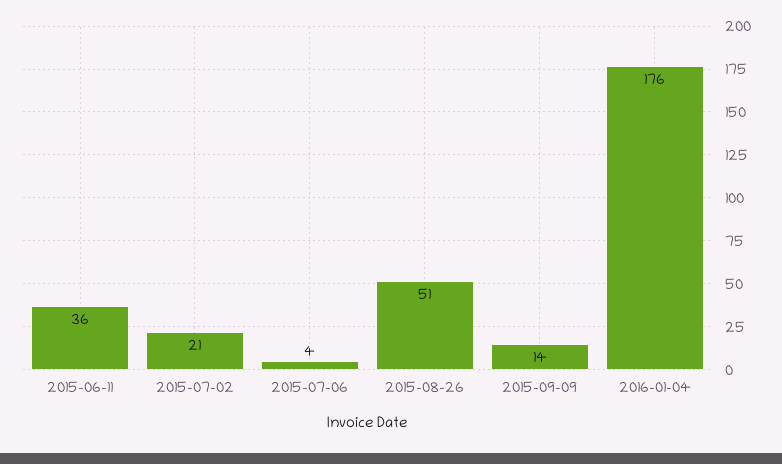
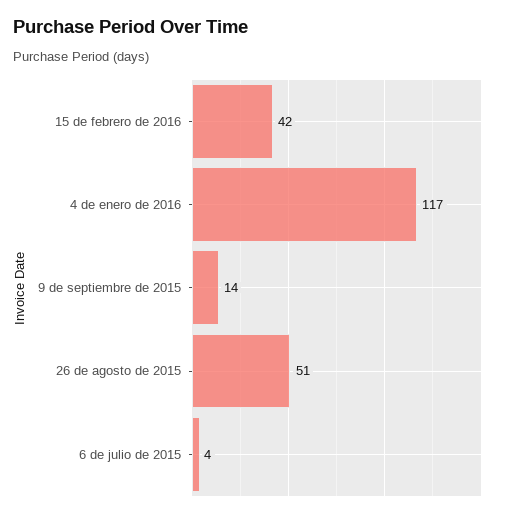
2015-06-11: 36 -> none
2015-07-02: 21 -> none
2016-01-04: 176 -> 117
15 de febrero de 2016: none -> 42

